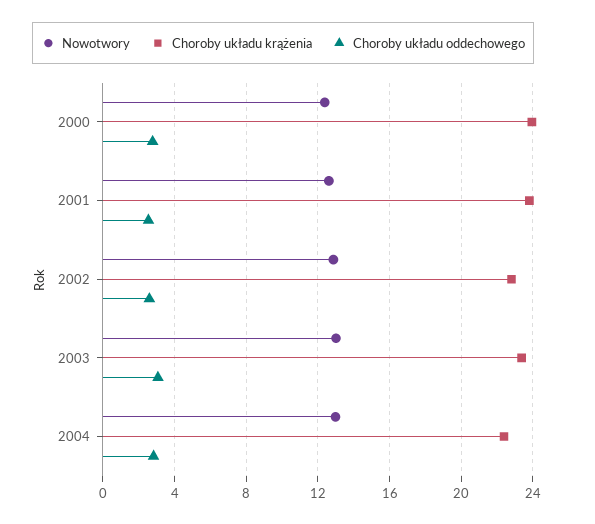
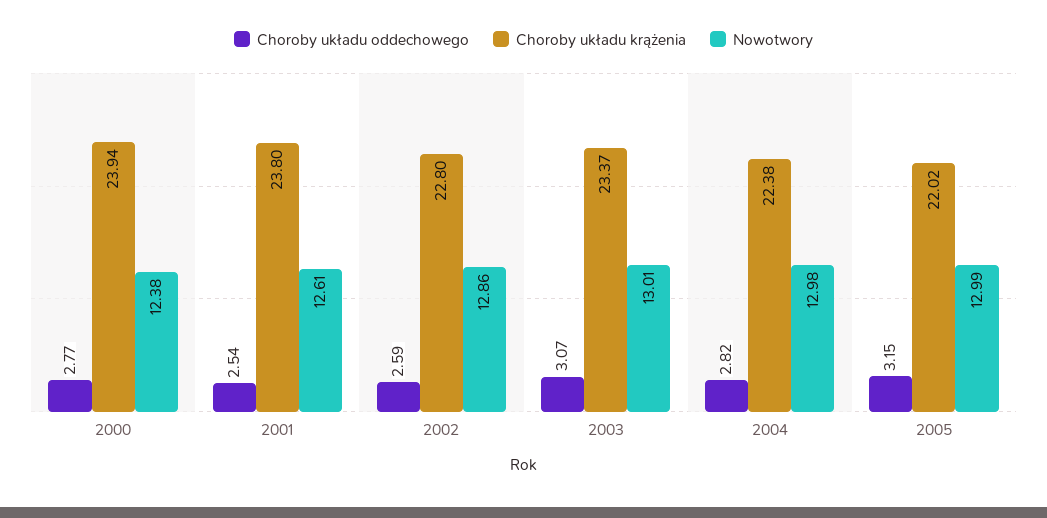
Choroby układu oddechowego, 2005: none -> 3.15
Choroby układu krążenia, 2005: none -> 22.02
Nowotwory, 2005: none -> 12.99

